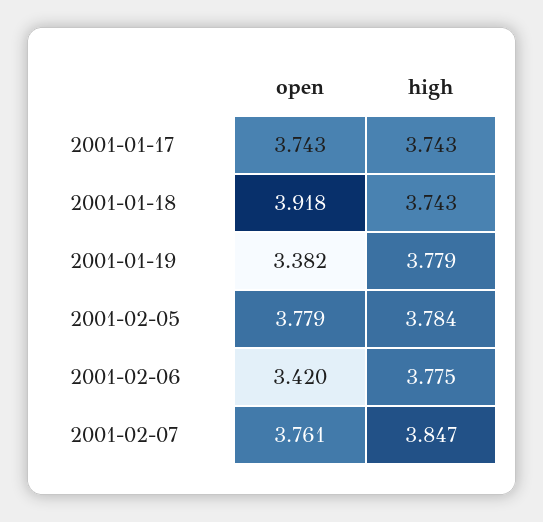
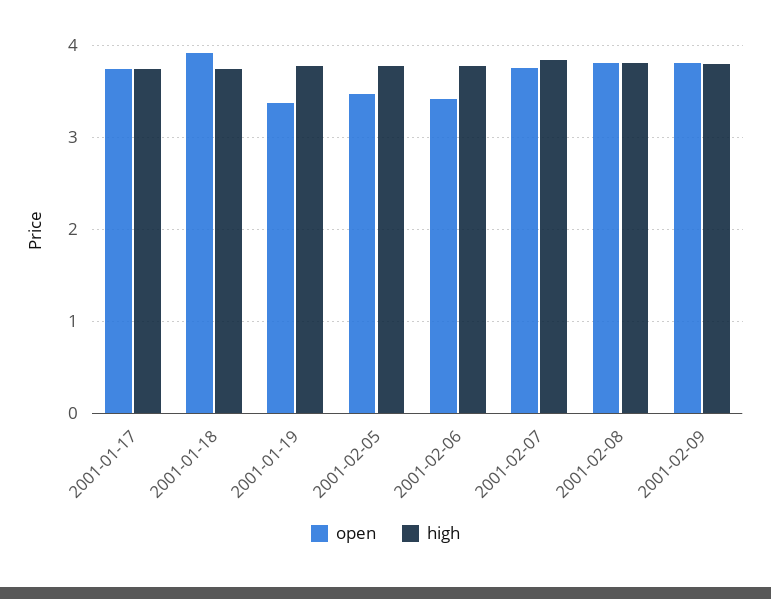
open, 2001-02-05: 3.779 -> 3.5
open, 2001-02-08: none -> 3.8
high, 2001-02-08: none -> 3.8
open, 2001-02-09: none -> 3.8
high, 2001-02-09: none -> 3.8

